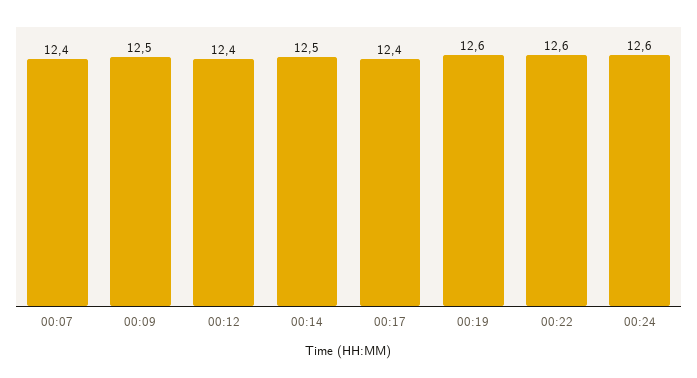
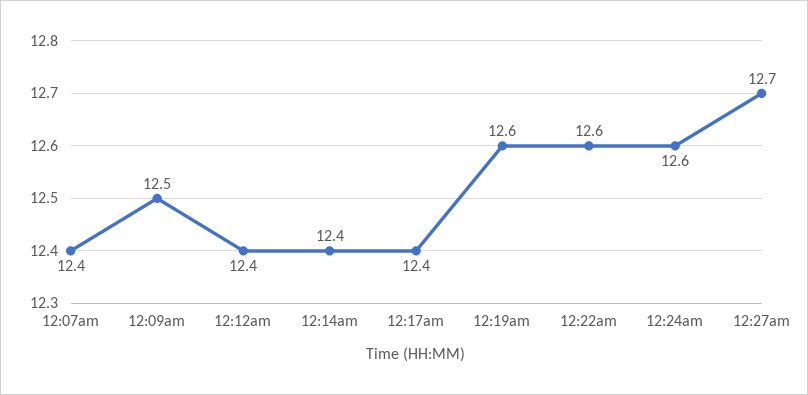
00:14: 12.5 -> 12.4
12:27am: none -> 12.7

